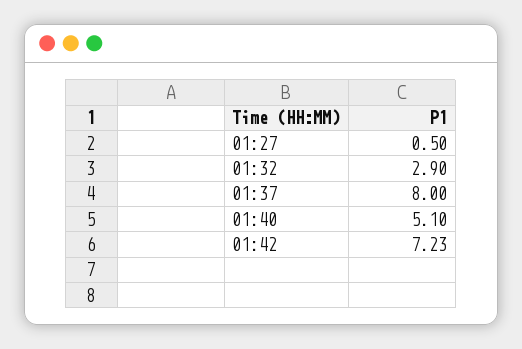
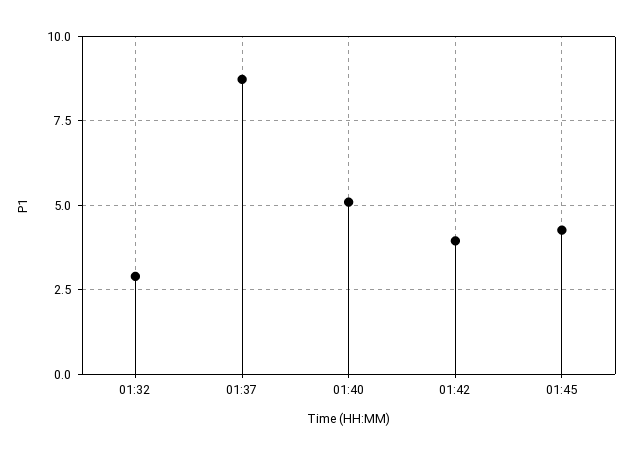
01:27: 0.5 -> none
01:37: 8 -> 8.75
01:42: 7.23 -> 4
01:45: none -> 4.25

